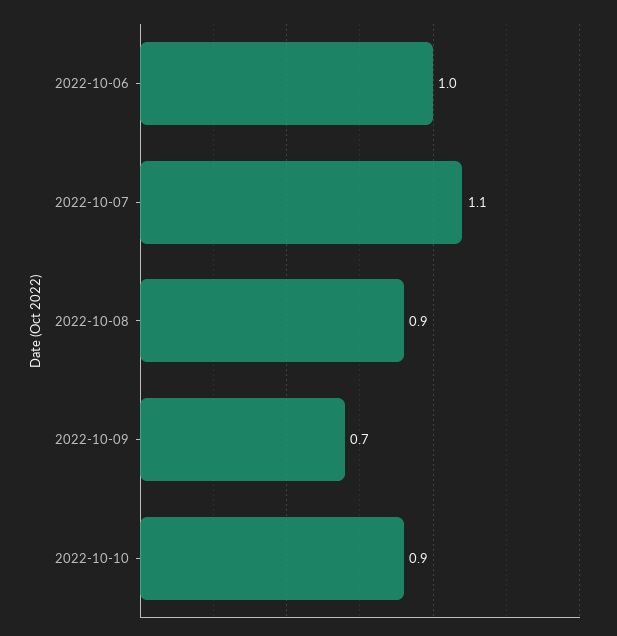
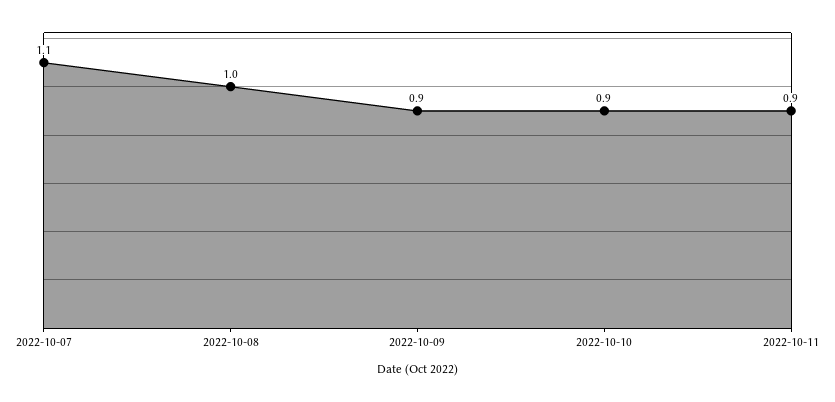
2022-10-06: 1 -> none
2022-10-08: 0.9 -> 1
2022-10-09: 0.7 -> 0.9
2022-10-11: none -> 0.9

